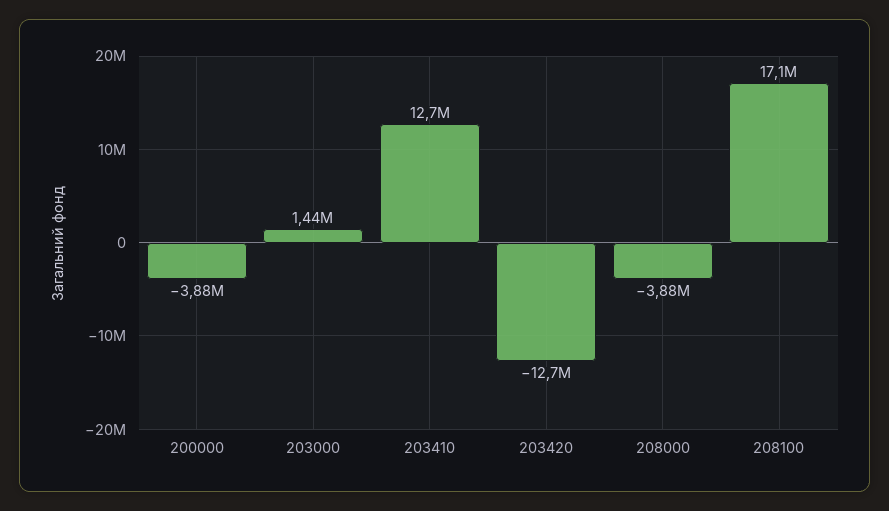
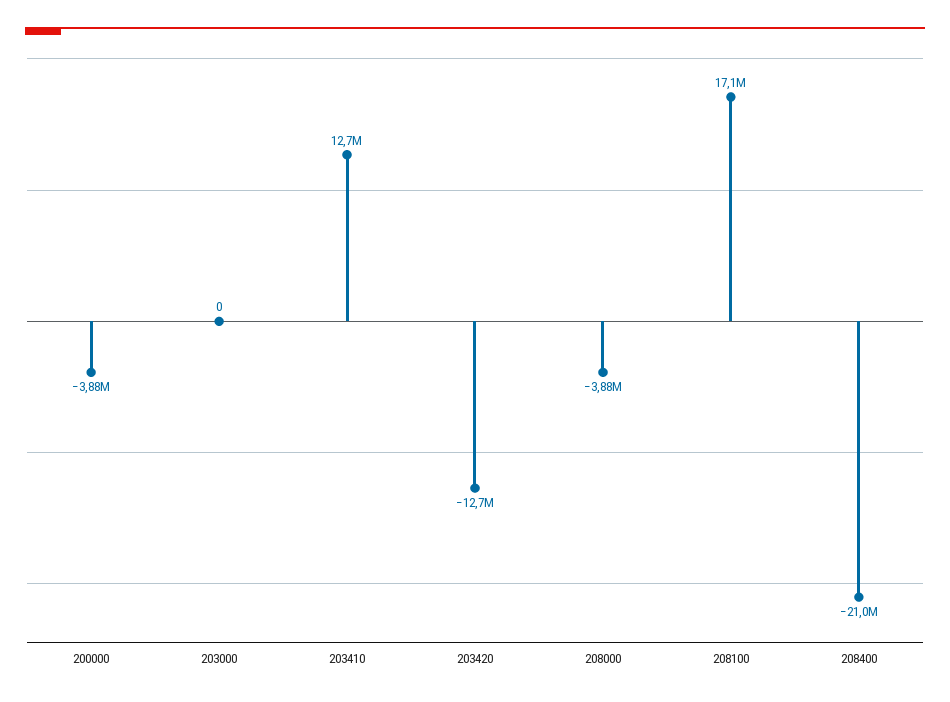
203000: 1440000 -> 0
208400: none -> -21000000

